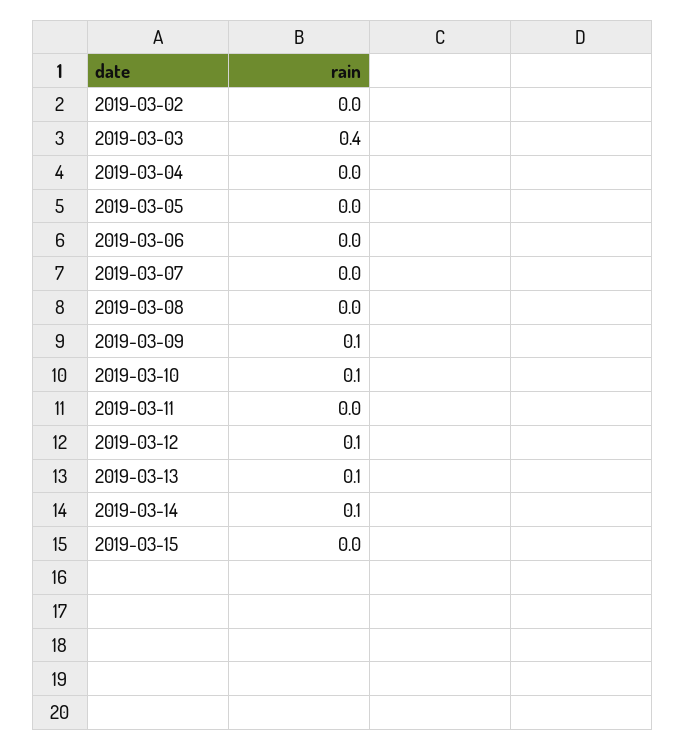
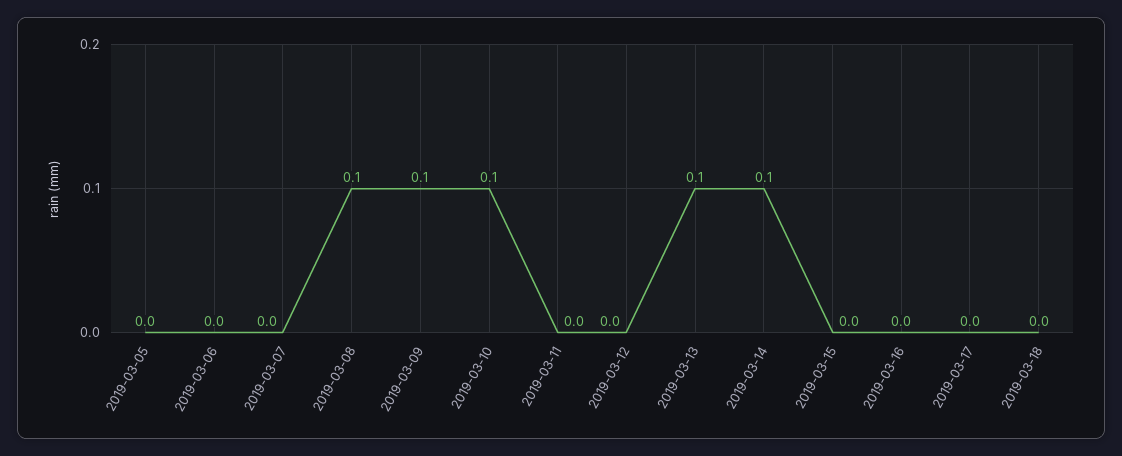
2019-03-02: 0 -> none
2019-03-03: 0.4 -> none
2019-03-04: 0 -> none
2019-03-08: 0 -> 0.1
2019-03-12: 0.1 -> 0
2019-03-16: none -> 0
2019-03-17: none -> 0
2019-03-18: none -> 0

